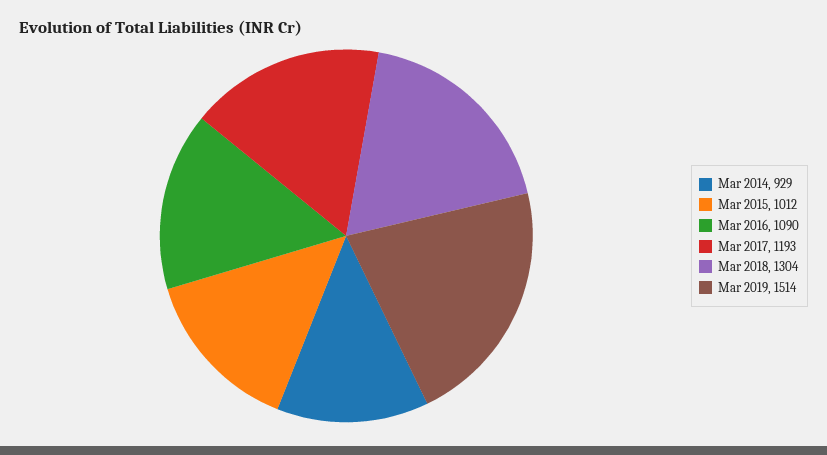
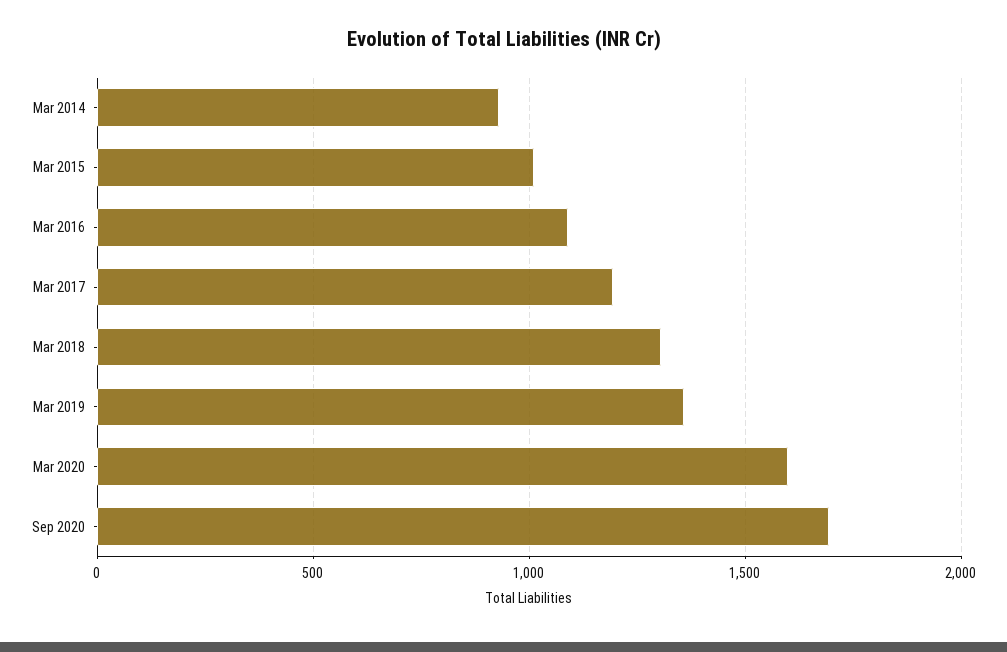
Mar 2019: 1514 -> 1350
Mar 2020: none -> 1600
Sep 2020: none -> 1700

